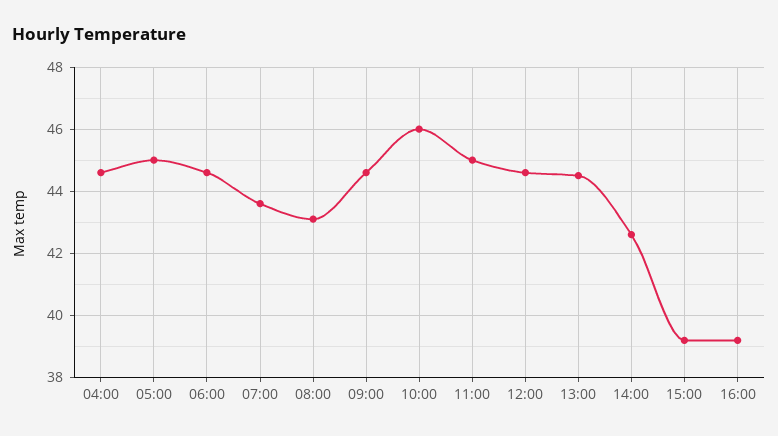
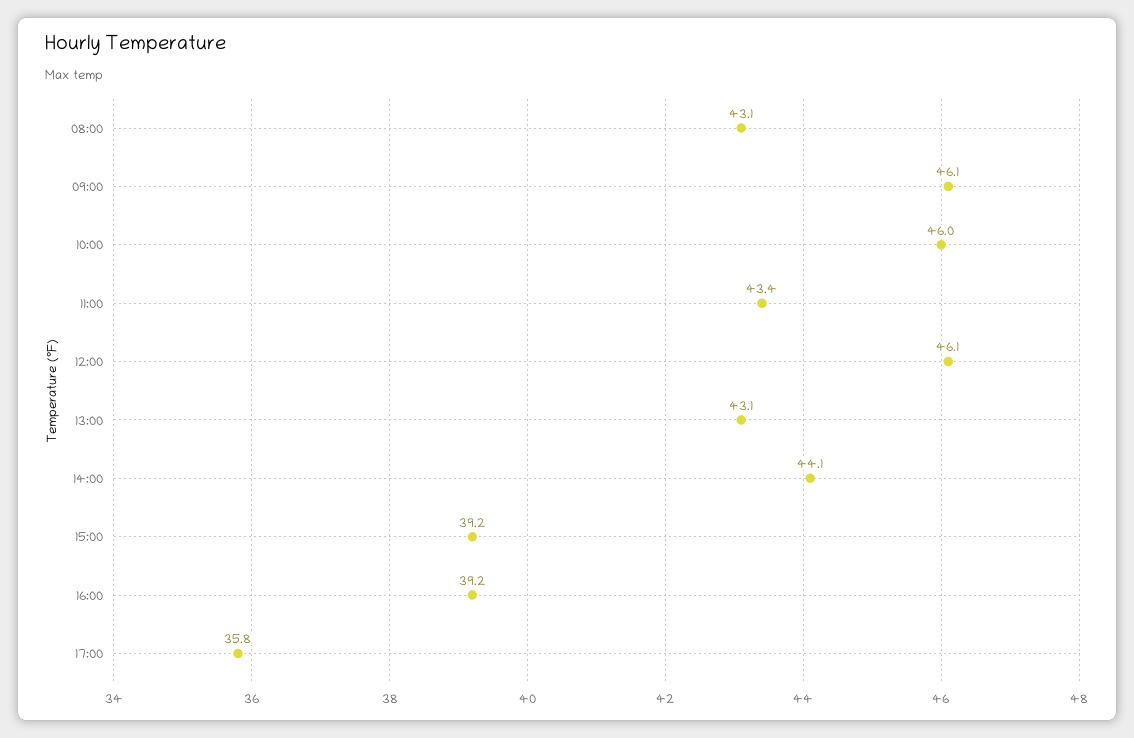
04:00: 44.5 -> none
05:00: 45 -> none
06:00: 44.5 -> none
07:00: 43.5 -> none
09:00: 44.5 -> 46.1
11:00: 45 -> 43.4
12:00: 44.5 -> 46.1
13:00: 44.5 -> 43.1
14:00: 42.5 -> 44.1
17:00: none -> 35.8

